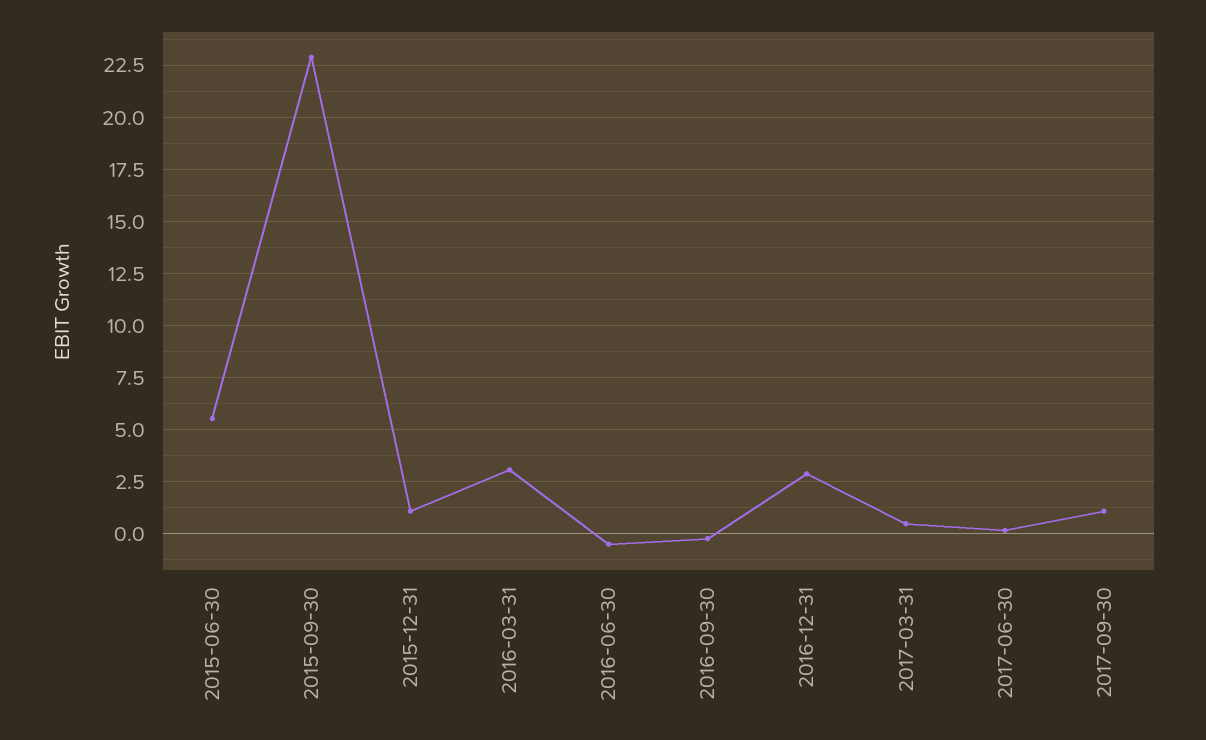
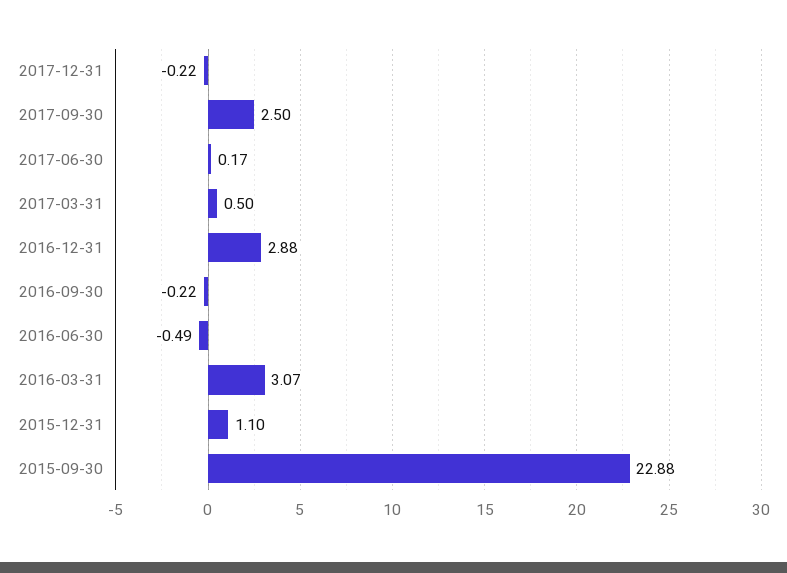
2015-06-30: 5.5 -> none
2017-09-30: 1 -> 2.5
2017-12-31: none -> -0.22

